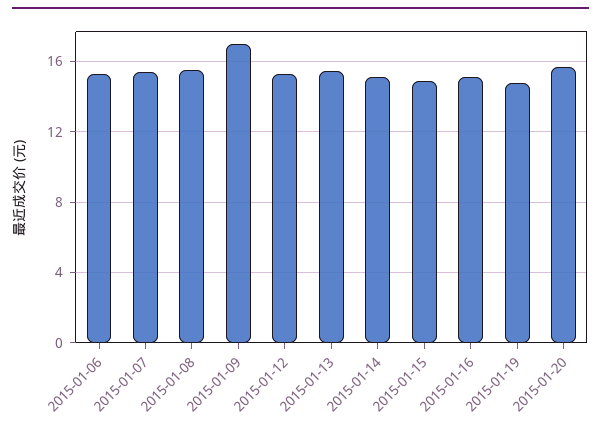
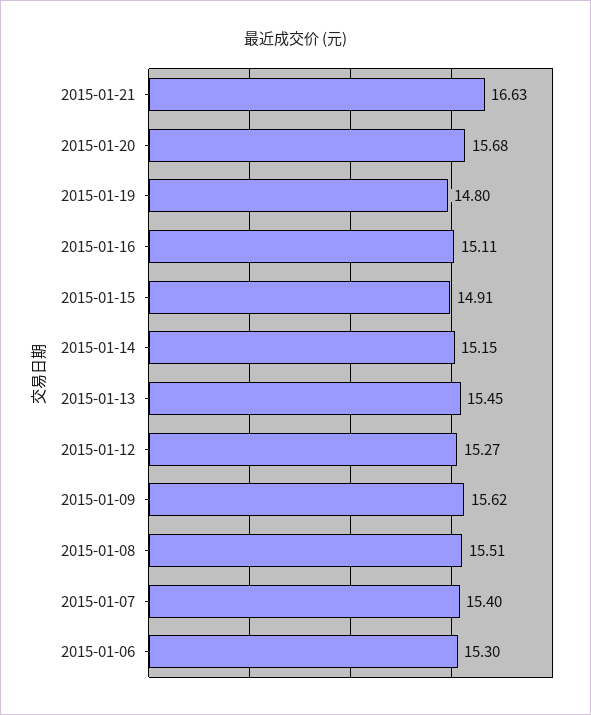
2015-01-09: 17 -> 15.62
2015-01-21: none -> 16.63

